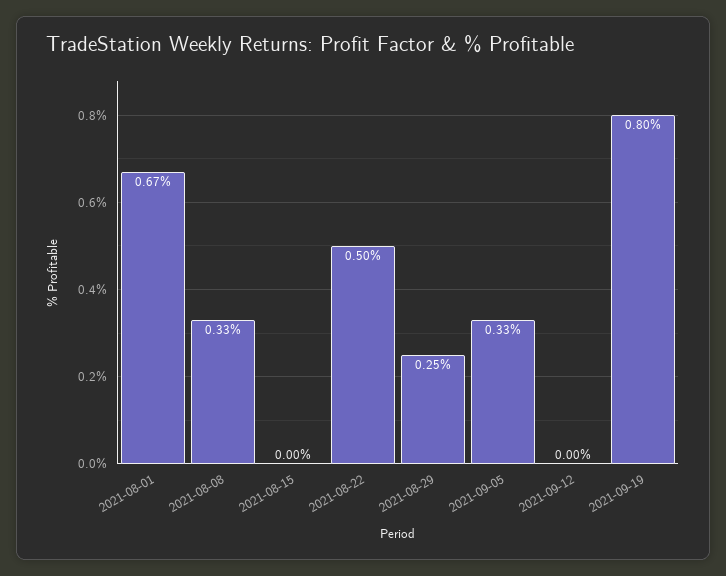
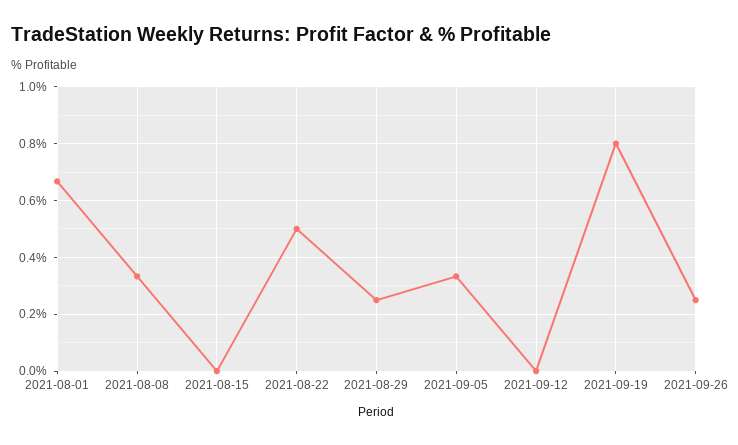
2021-09-26: none -> 0.25

